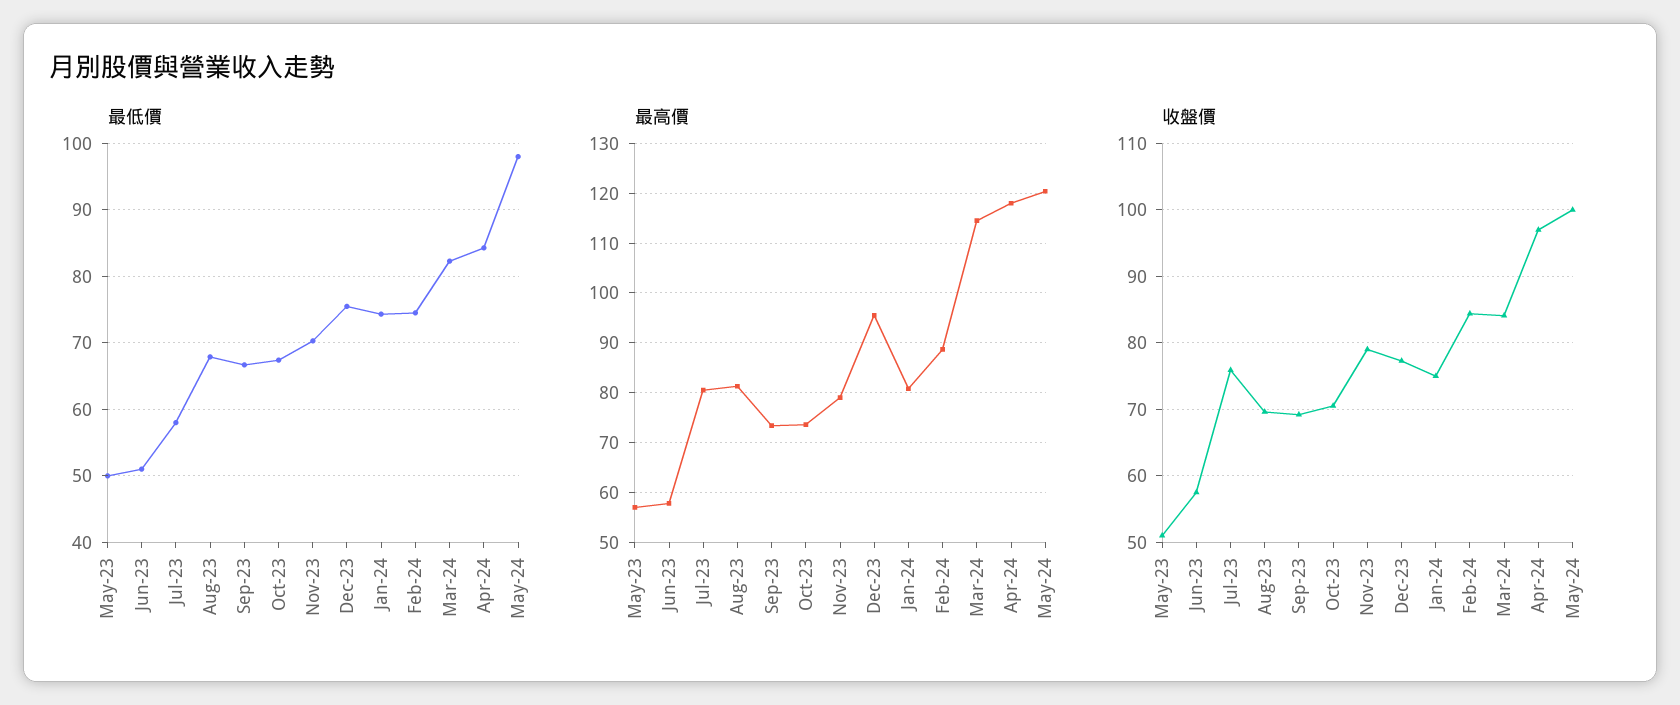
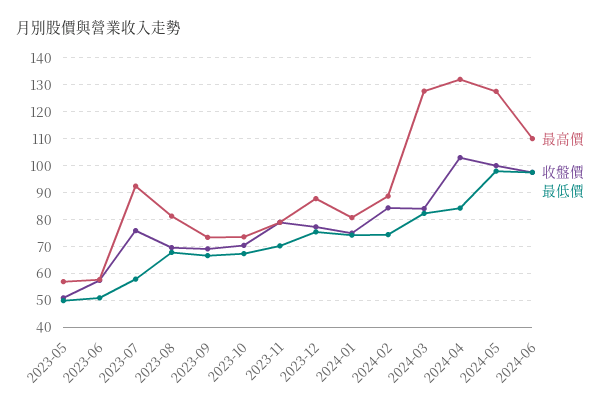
最高價, Jul-23: 80 -> 92.5
最高價, Dec-23: 96 -> 87.5
最高價, Mar-24: 114 -> 127.5
最高價, Apr-24: 118 -> 132.5
最高價, May-24: 120 -> 127.5
收盤價, Apr-24: 97 -> 102.5
最高價, 2024-06: none -> 110
收盤價, 2024-06: none -> 97.5
最低價, 2024-06: none -> 97.5

